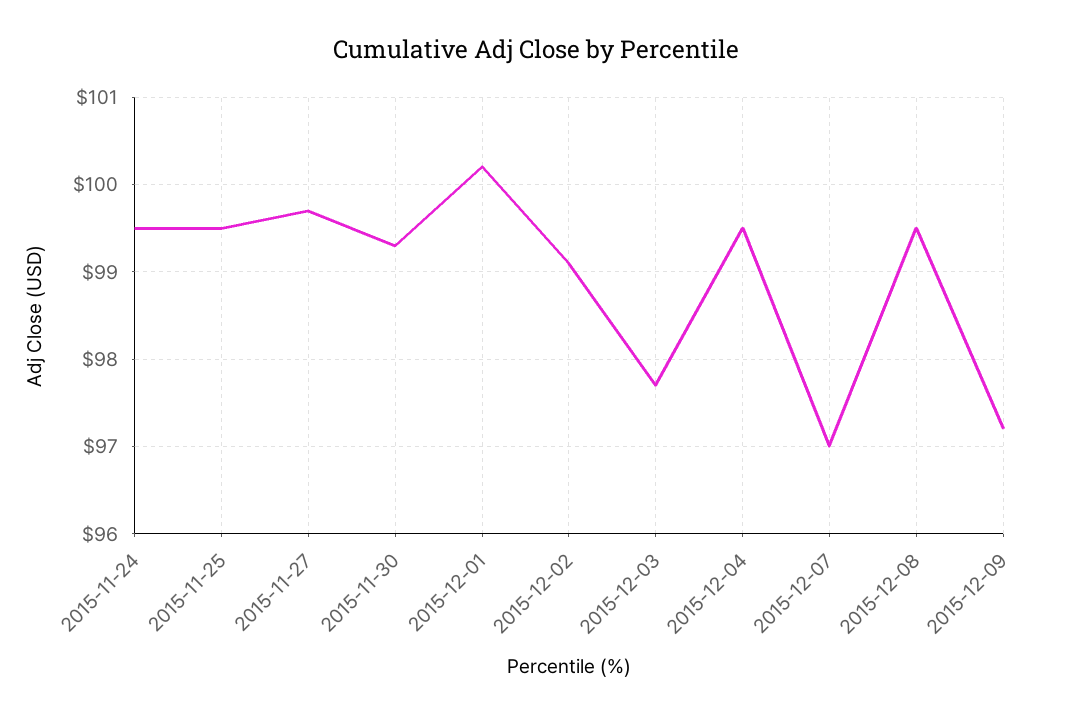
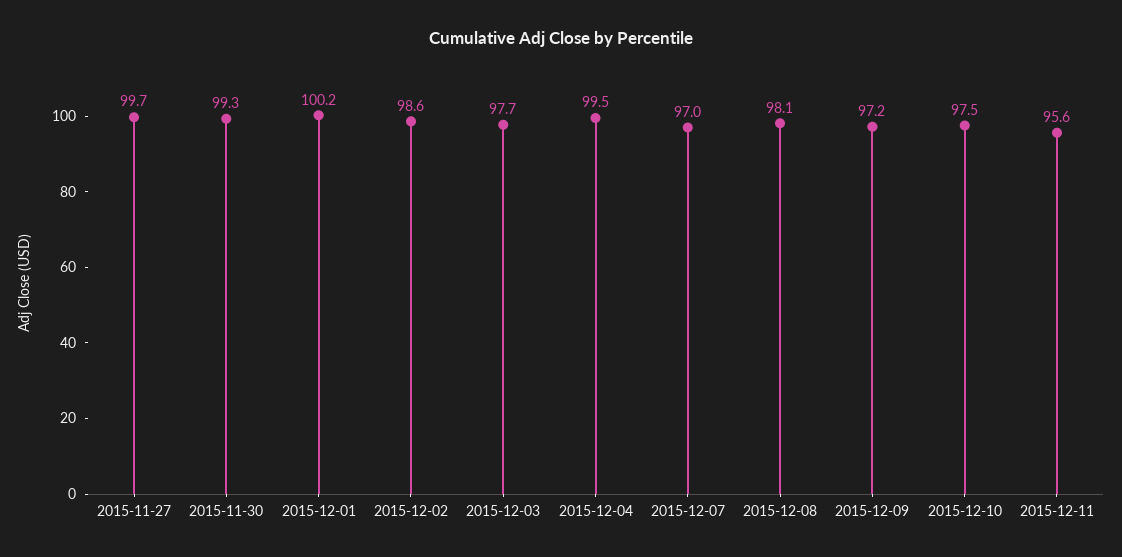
2015-11-24: 99.5 -> none
2015-11-25: 99.5 -> none
2015-12-02: 99.1 -> 98.6
2015-12-08: 99.5 -> 98.1
2015-12-10: none -> 97.5
2015-12-11: none -> 95.6

